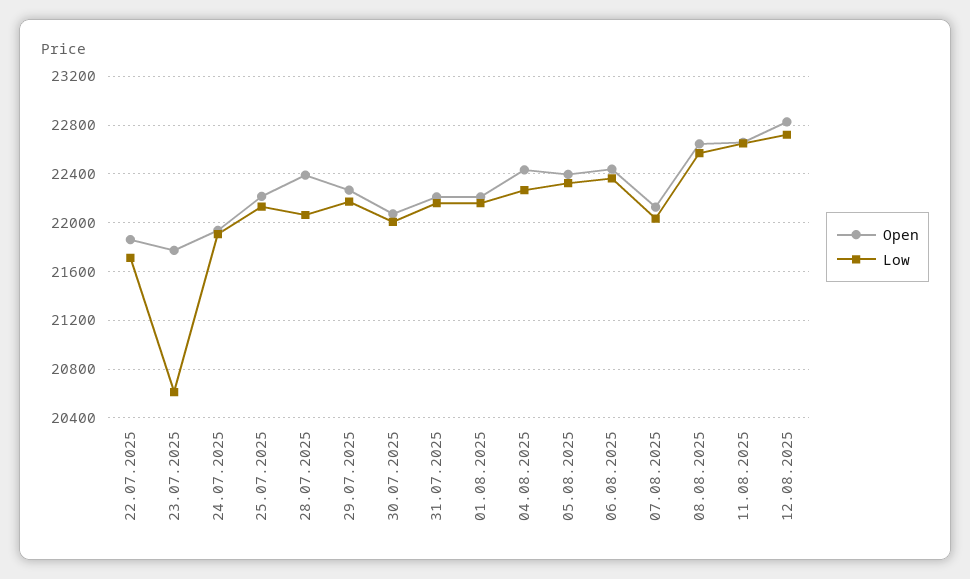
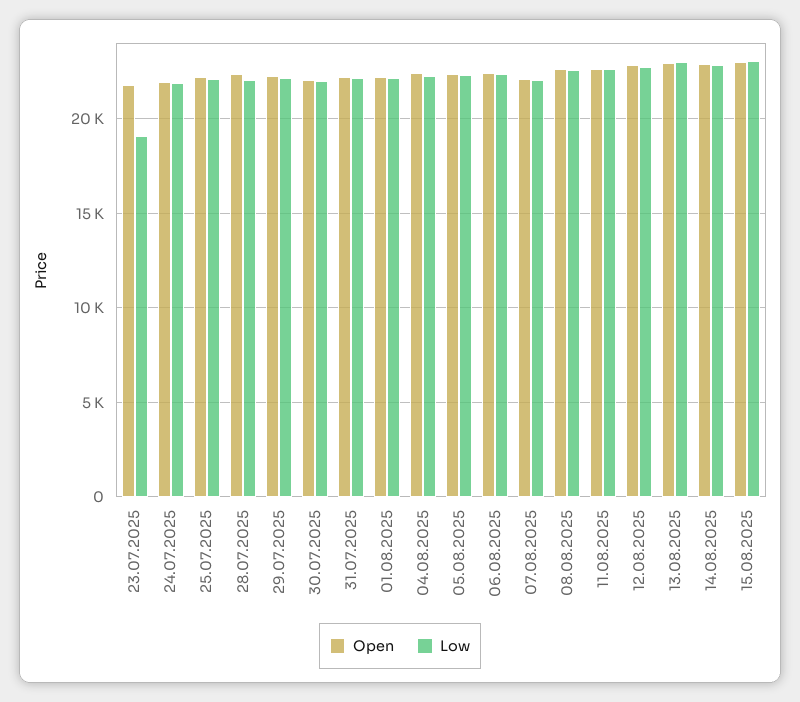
Open, 22.07.2025: 21850 -> none
Low, 22.07.2025: 21700 -> none
Low, 23.07.2025: 20600 -> 19000
Open, 13.08.2025: none -> 23000
Low, 13.08.2025: none -> 23000
Open, 14.08.2025: none -> 23000
Low, 14.08.2025: none -> 23000
Open, 15.08.2025: none -> 23000
Low, 15.08.2025: none -> 23000

